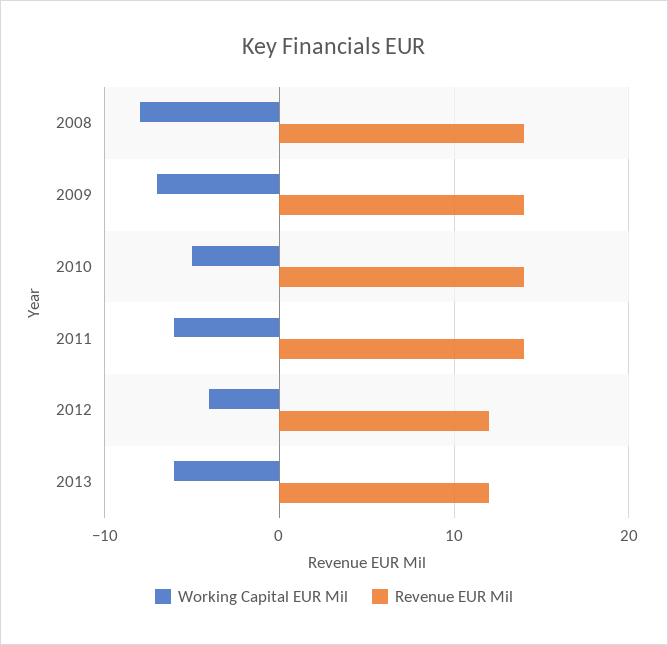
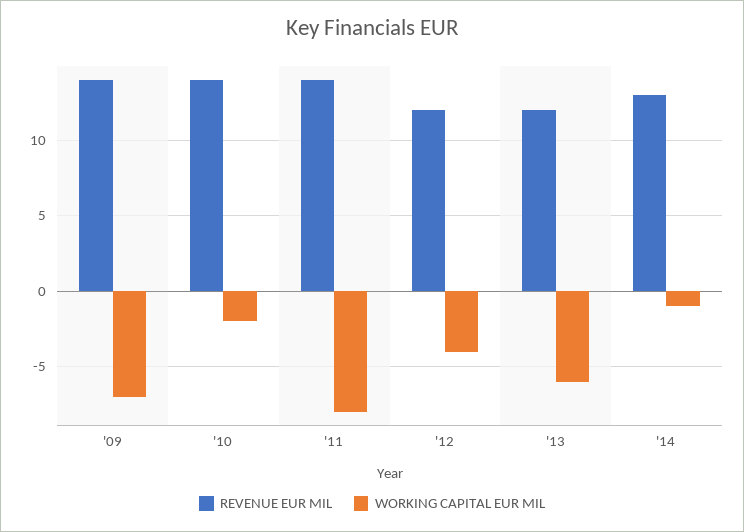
Working Capital EUR Mil, 2008: -8 -> none
Revenue EUR Mil, 2008: 14 -> none
Working Capital EUR Mil, 2010: -5 -> -2
Working Capital EUR Mil, 2011: -6 -> -8
Revenue EUR Mil, '14: none -> 13
Working Capital EUR Mil, '14: none -> -1

